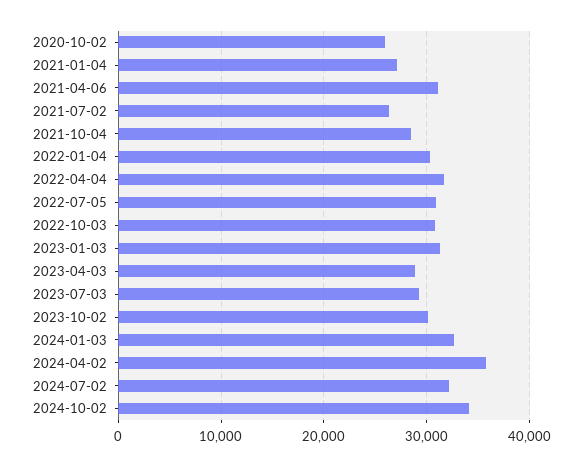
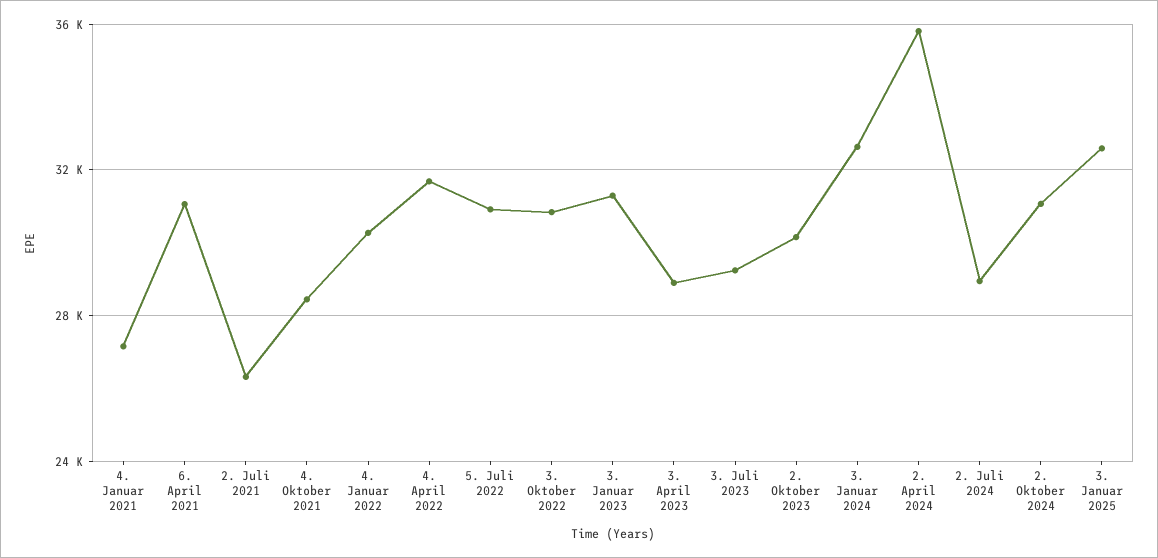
2020-10-02: 26000 -> none
2024-07-02: 32000 -> 29000
2024-10-02: 34000 -> 31000
3. Januar 2025: none -> 32500

